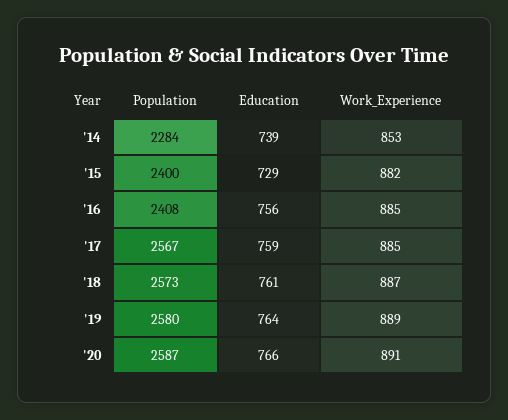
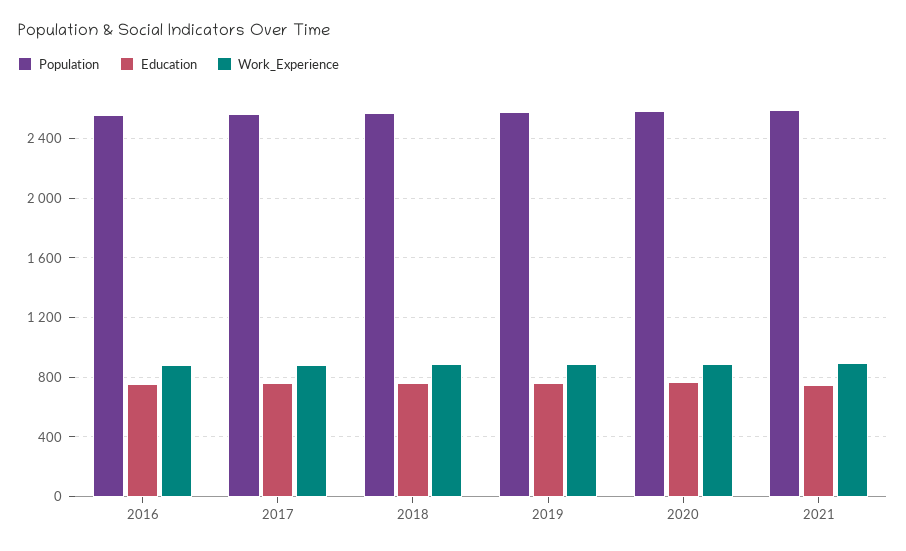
Population, '14: 2284 -> none
Education, '14: 739 -> none
Work_Experience, '14: 853 -> none
Population, '15: 2400 -> none
Education, '15: 729 -> none
Work_Experience, '15: 882 -> none
Population, '16: 2408 -> 2550
Population, 2021: none -> 2600
Education, 2021: none -> 750
Work_Experience, 2021: none -> 900

